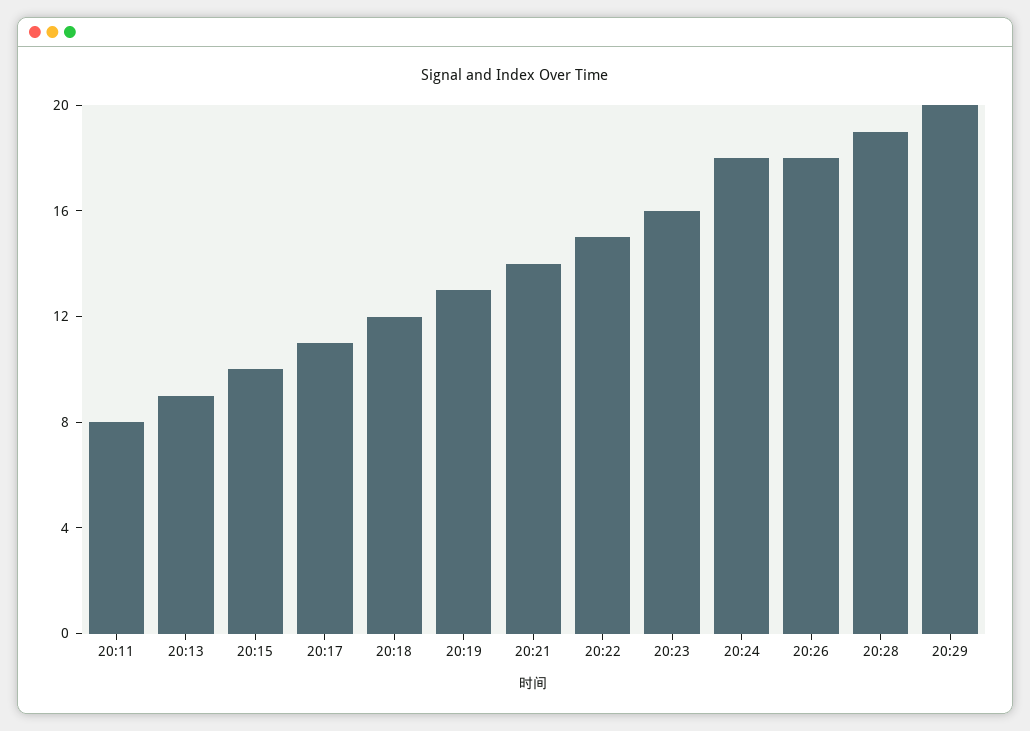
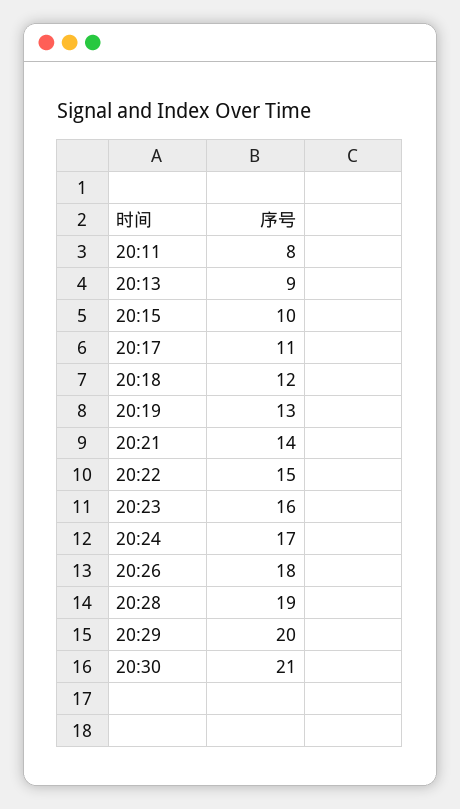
20:24: 18 -> 17
20:30: none -> 21

